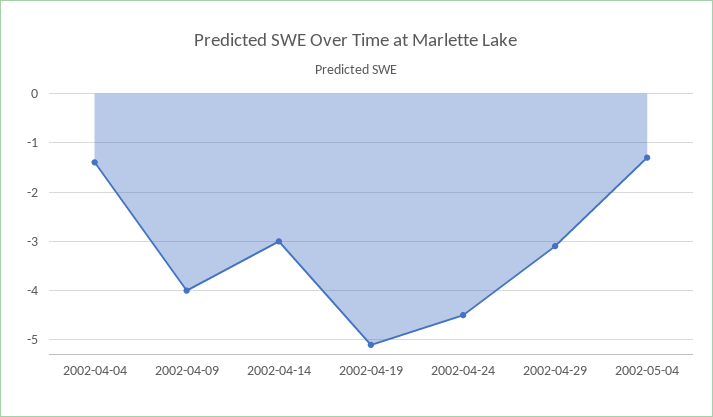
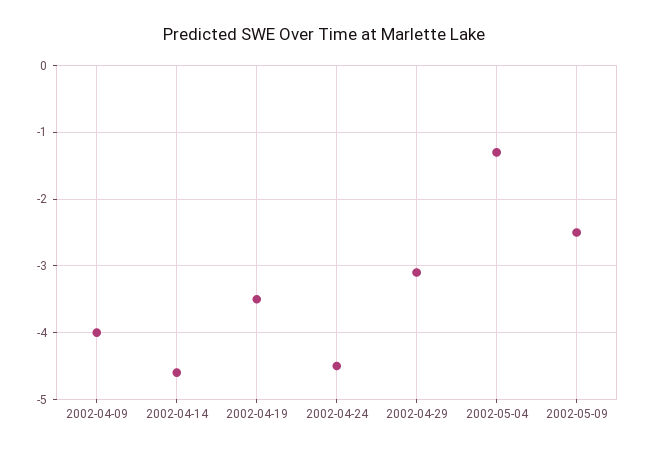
2002-04-04: -1.5 -> none
2002-04-14: -3 -> -4.6
2002-04-19: -5 -> -3.5
2002-05-09: none -> -2.5

